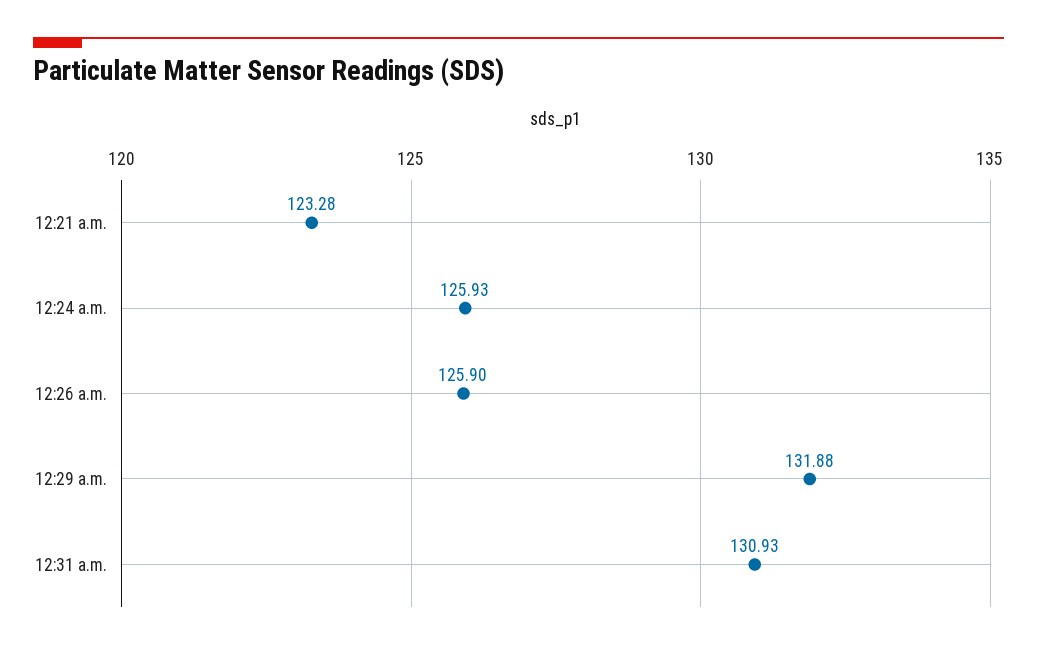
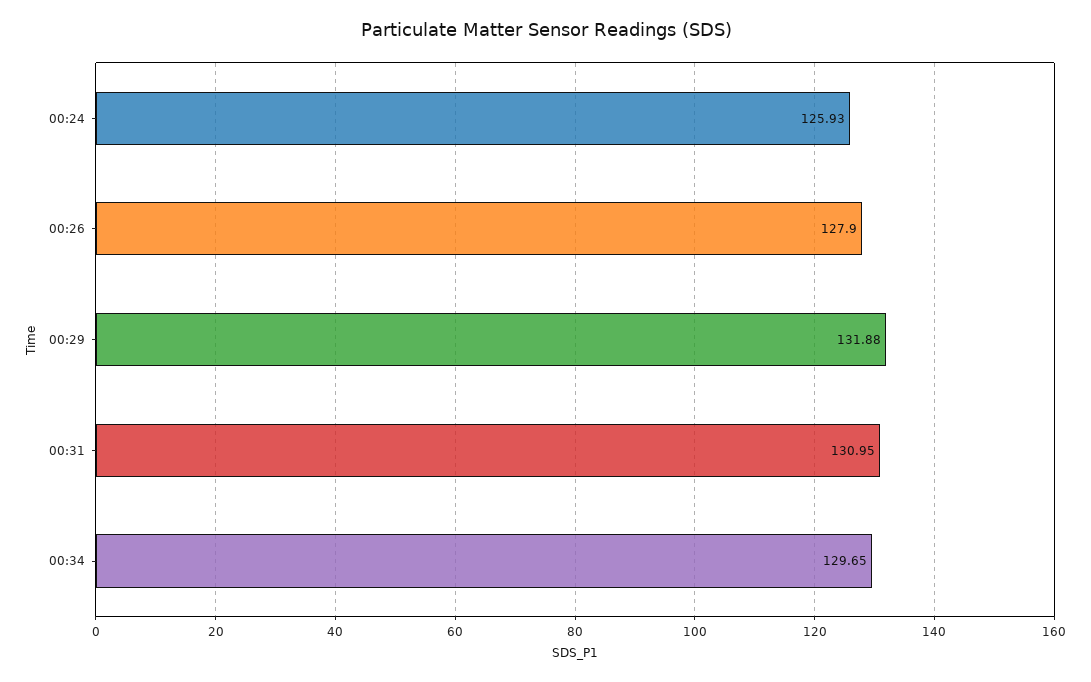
12:21 a.m.: 123.28 -> none
12:26 a.m.: 125.9 -> 127.9
12:31 a.m.: 130.93 -> 130.95
00:34: none -> 129.65

